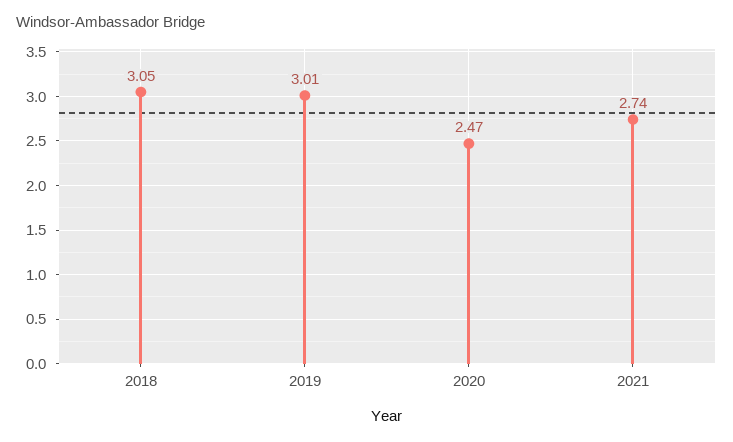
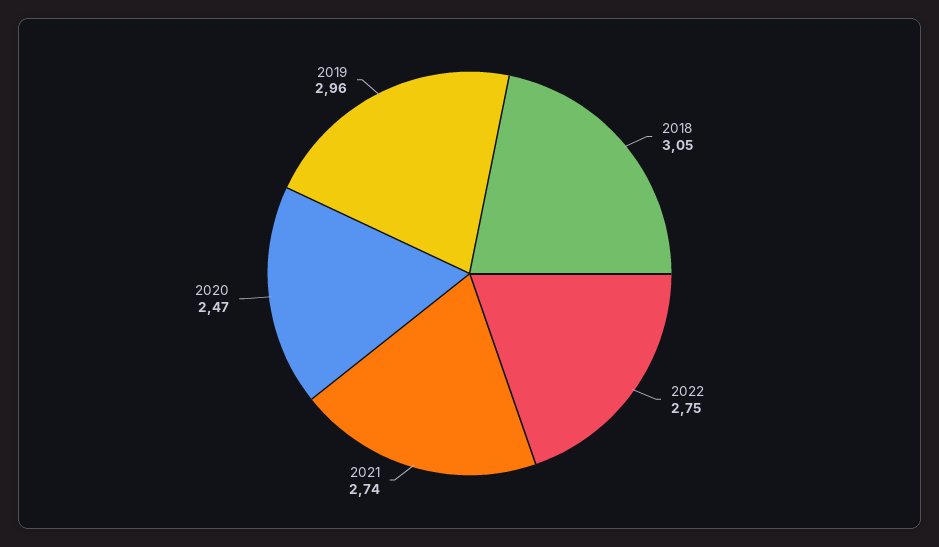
2019: 3.01 -> 2.96
2022: none -> 2.75

